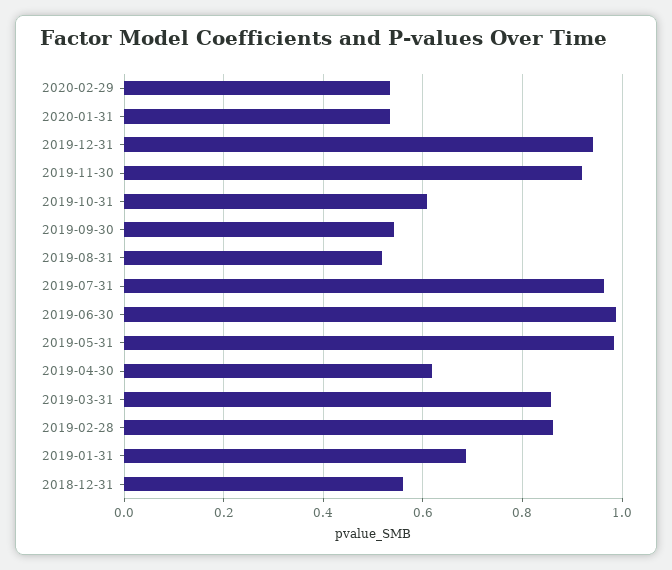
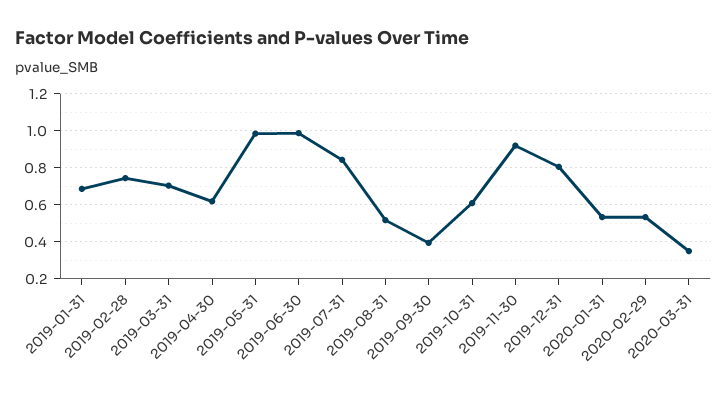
2019-12-31: 0.94 -> 0.8
2019-09-30: 0.54 -> 0.4
2019-07-31: 0.96 -> 0.85
2019-03-31: 0.86 -> 0.7
2019-02-28: 0.86 -> 0.75
2018-12-31: 0.56 -> none
2020-03-31: none -> 0.35

